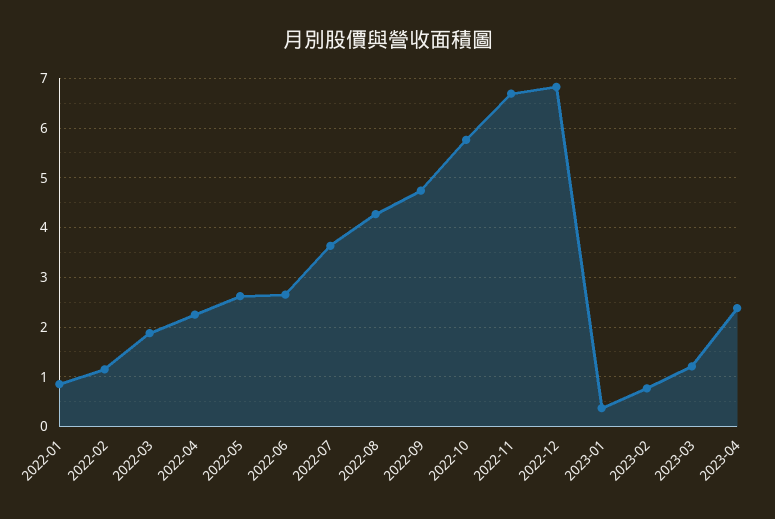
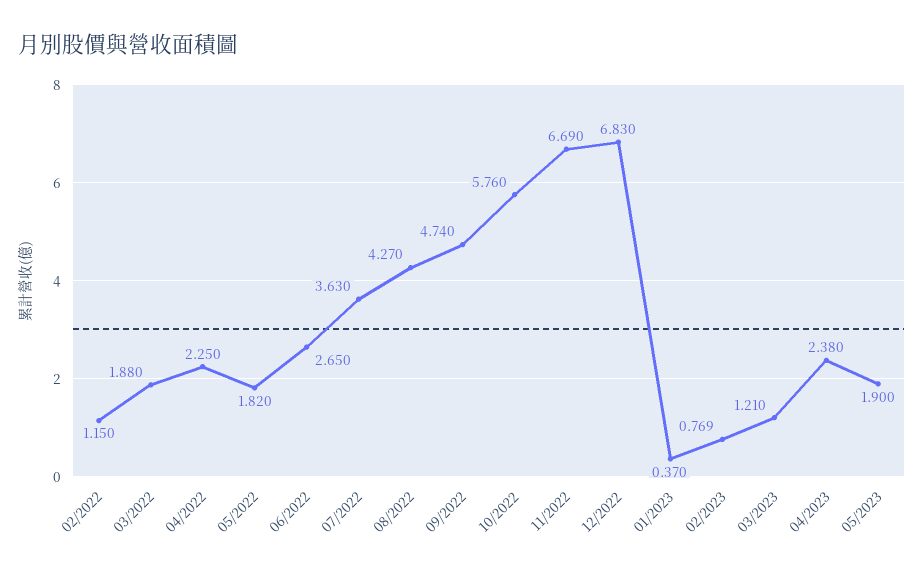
2022-01: 0.8 -> none
2022-05: 2.6 -> 1.82
05/2023: none -> 1.9

